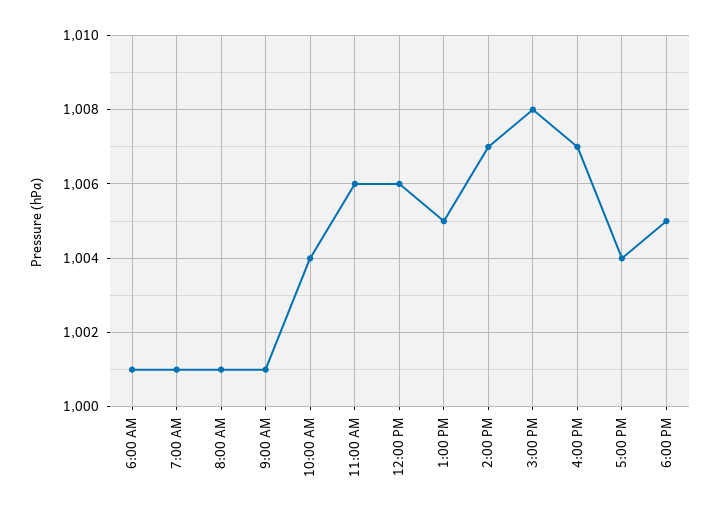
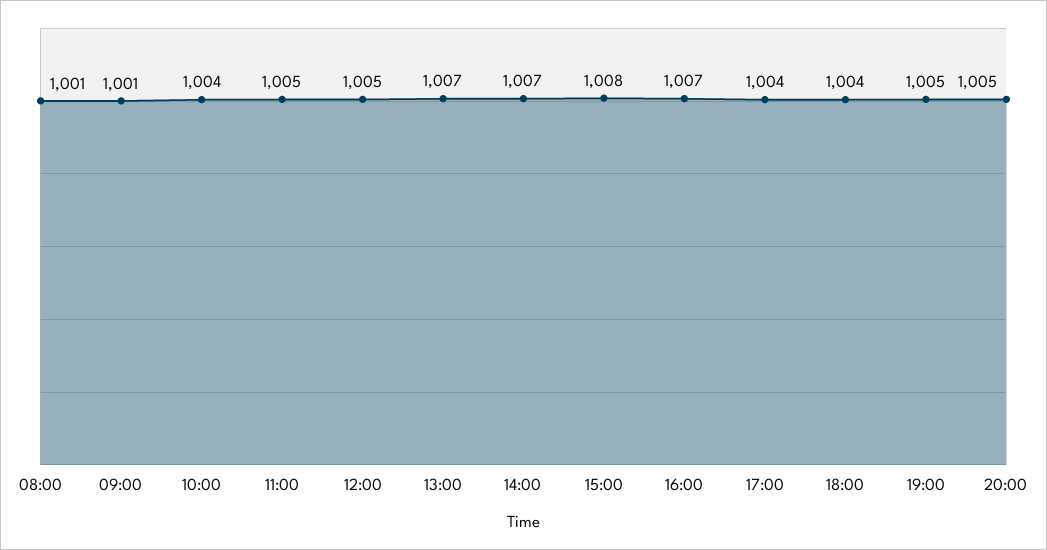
6:00 AM: 1001 -> none
7:00 AM: 1001 -> none
11:00 AM: 1006 -> 1005
12:00 PM: 1006 -> 1005
1:00 PM: 1005 -> 1007
6:00 PM: 1005 -> 1004
19:00: none -> 1005
20:00: none -> 1005

